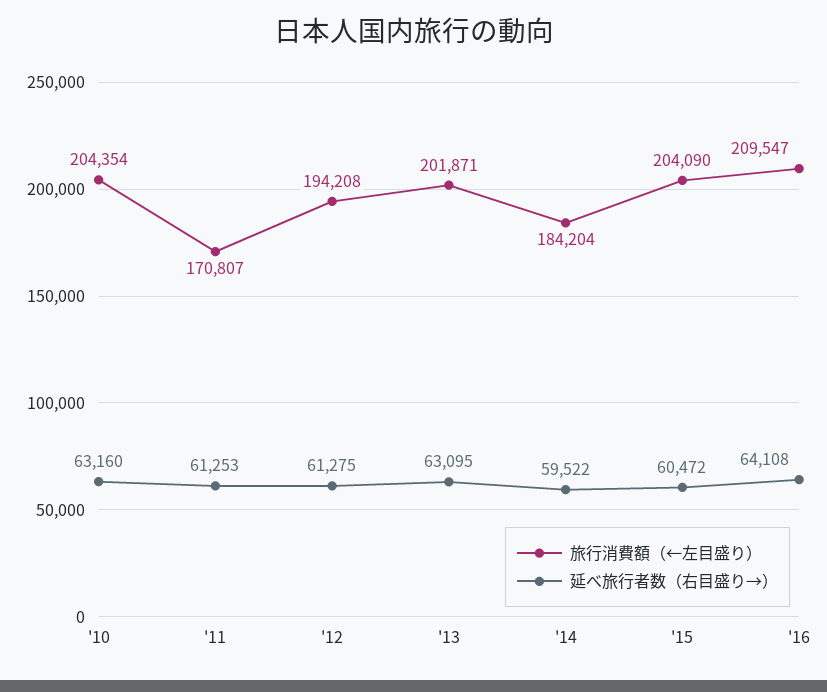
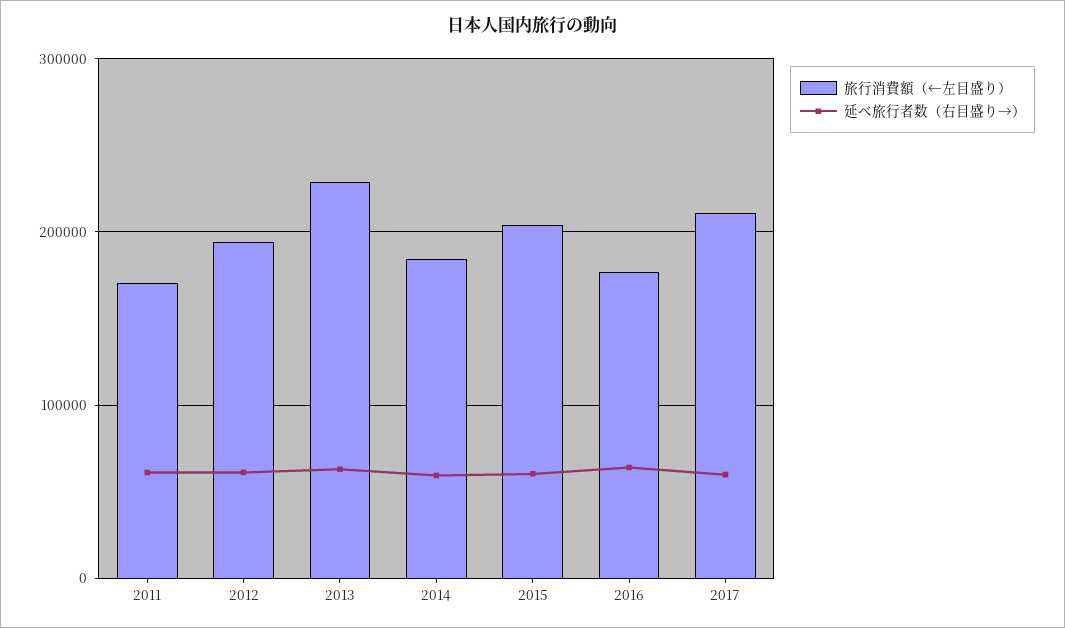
旅行消費額（←左目盛り）, '10: 204354 -> none
延べ旅行者数（右目盛り→）, '10: 63160 -> none
旅行消費額（←左目盛り）, '13: 201871 -> 230000
旅行消費額（←左目盛り）, '16: 209547 -> 180000
旅行消費額（←左目盛り）, 2017: none -> 210000
延べ旅行者数（右目盛り→）, 2017: none -> 60000

